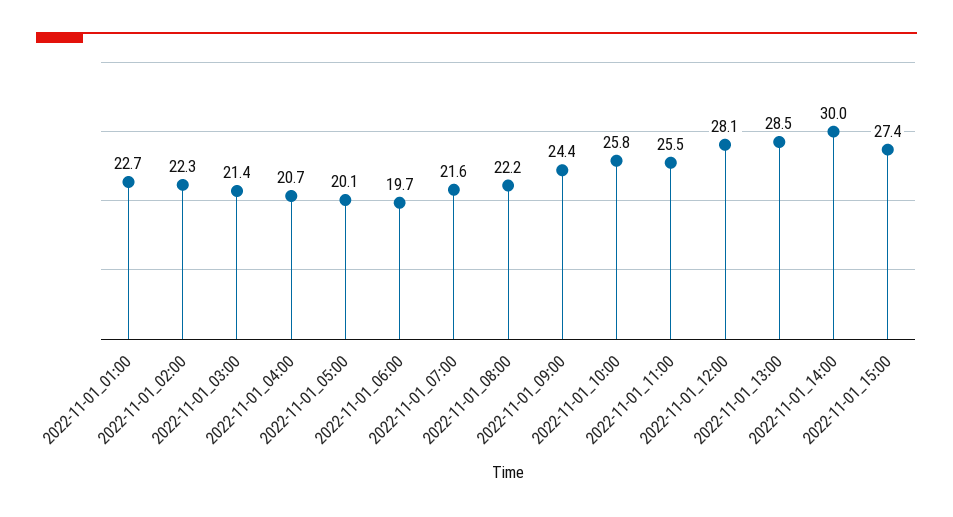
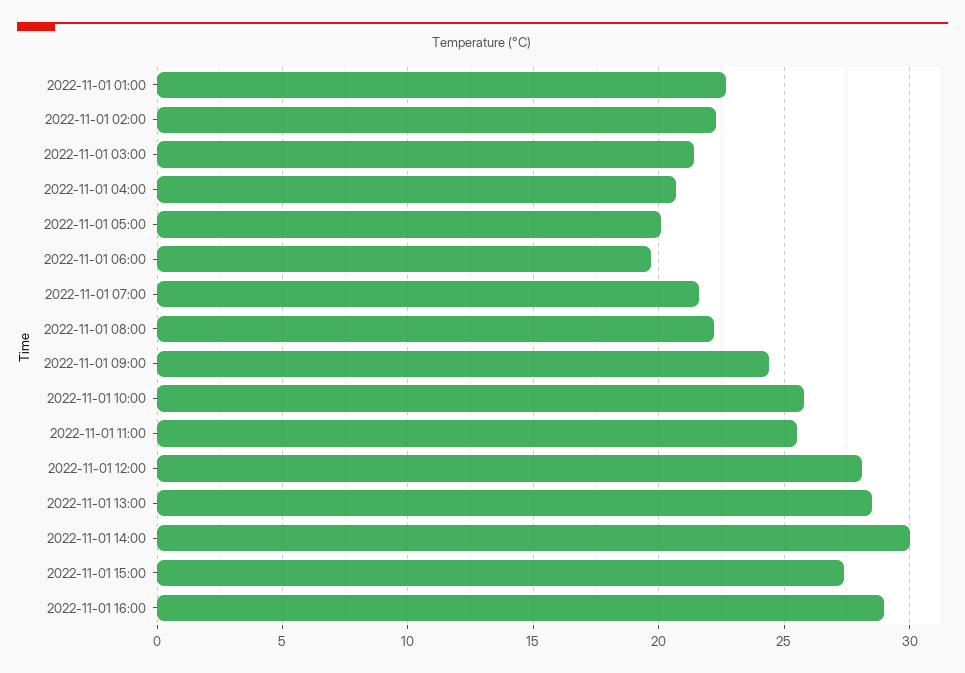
2022-11-01 16:00: none -> 29

